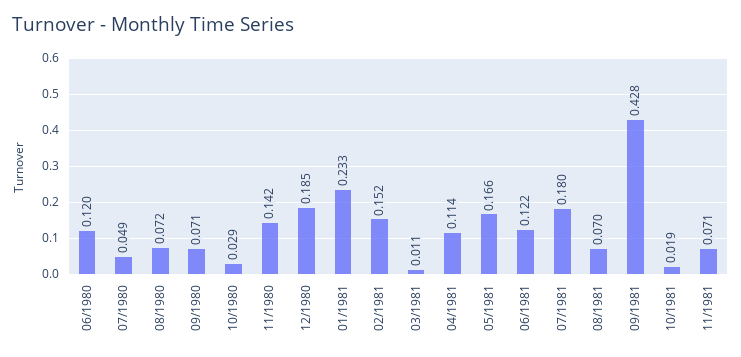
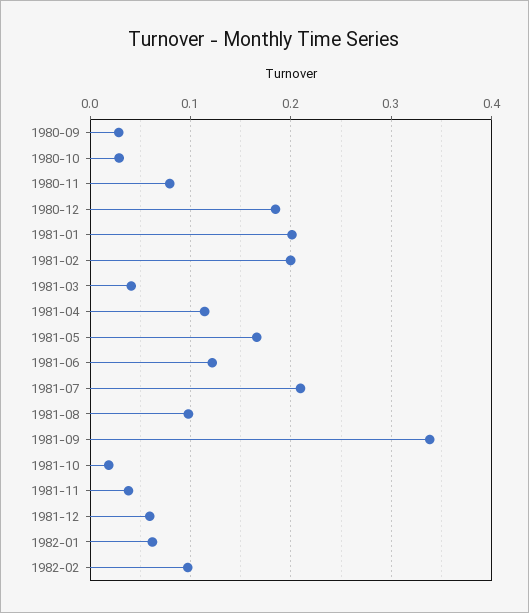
06/1980: 0.12 -> none
07/1980: 0.049 -> none
08/1980: 0.072 -> none
09/1980: 0.071 -> 0.03
11/1980: 0.142 -> 0.08
01/1981: 0.233 -> 0.2
02/1981: 0.152 -> 0.2
03/1981: 0.011 -> 0.04
07/1981: 0.18 -> 0.21
08/1981: 0.07 -> 0.1
09/1981: 0.428 -> 0.34
11/1981: 0.071 -> 0.04
1981-12: none -> 0.06
1982-01: none -> 0.06
1982-02: none -> 0.1

